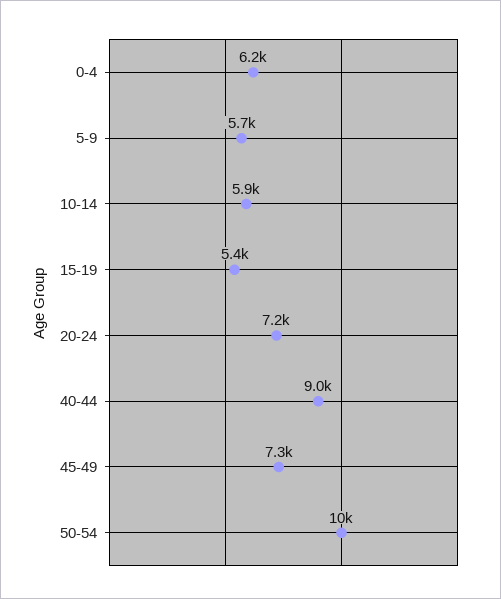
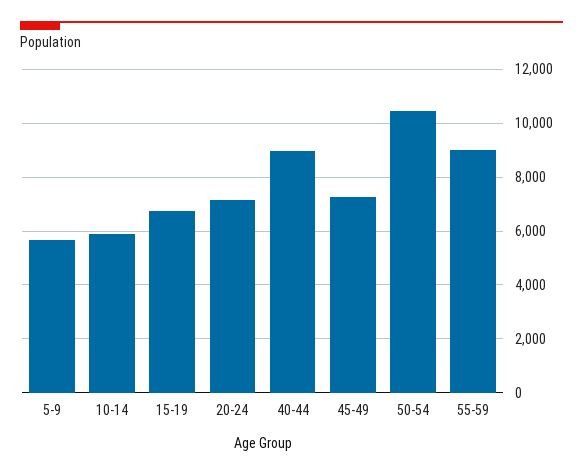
0-4: 6200 -> none
15-19: 5400 -> 6750
55-59: none -> 9000

